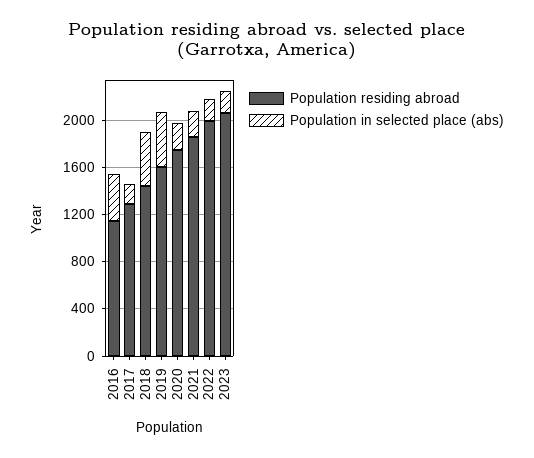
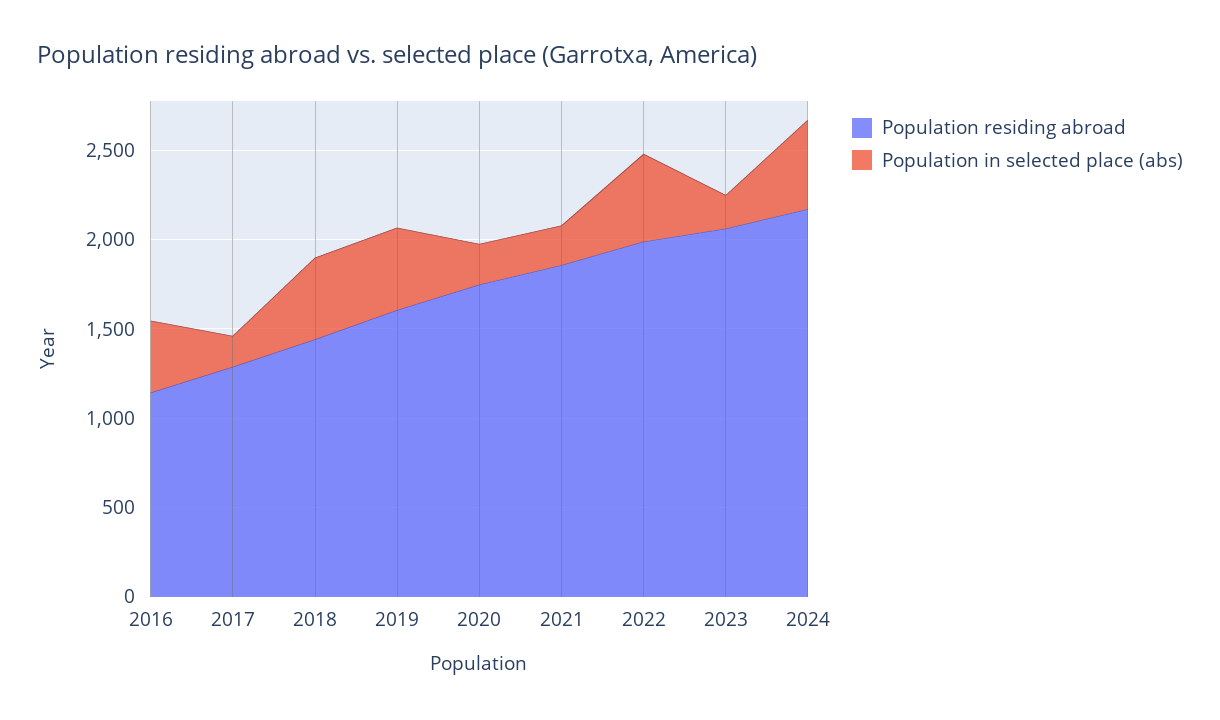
Population in selected place (abs), 2022: 200 -> 500
Population residing abroad, 2024: none -> 2200
Population in selected place (abs), 2024: none -> 500

